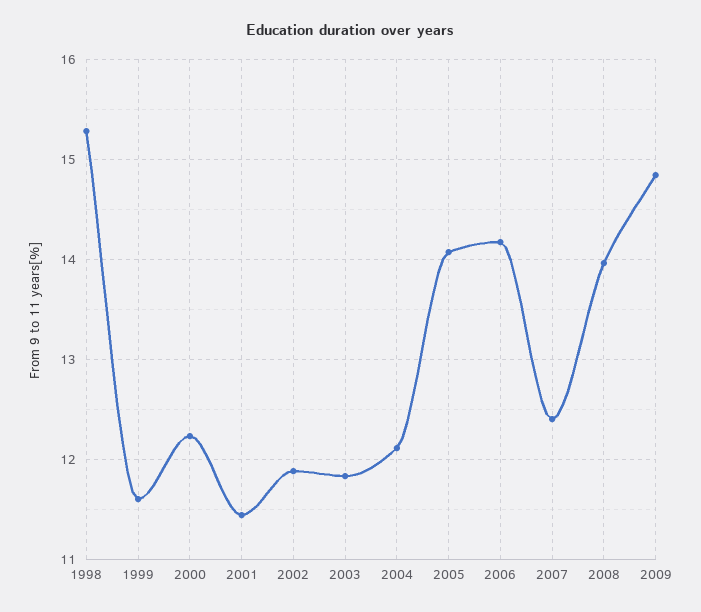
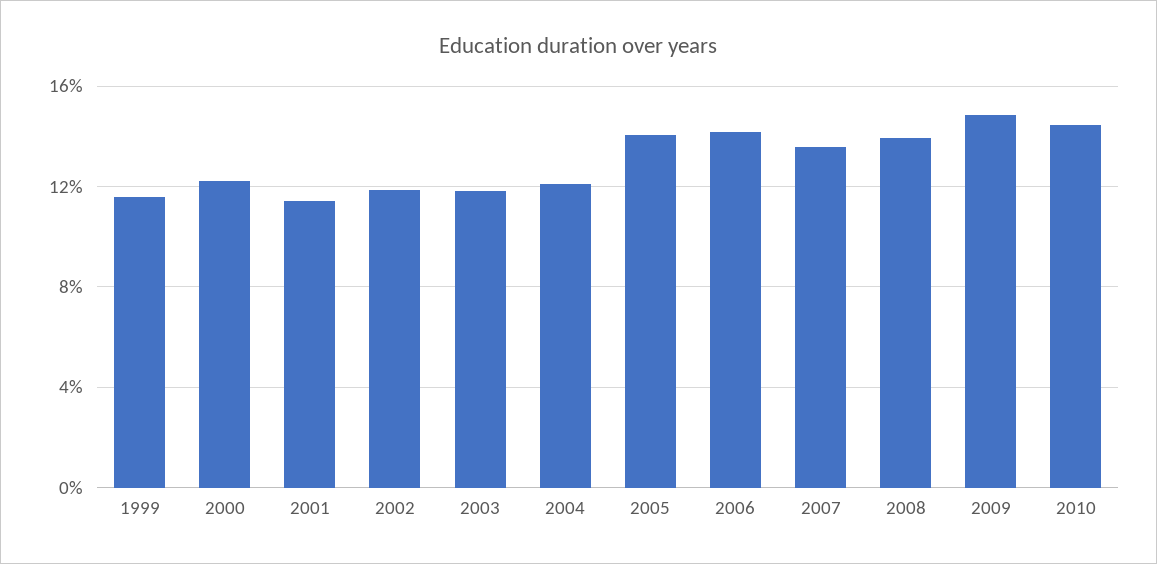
1998: 15.3 -> none
2007: 12.4 -> 13.5
2010: none -> 14.5

